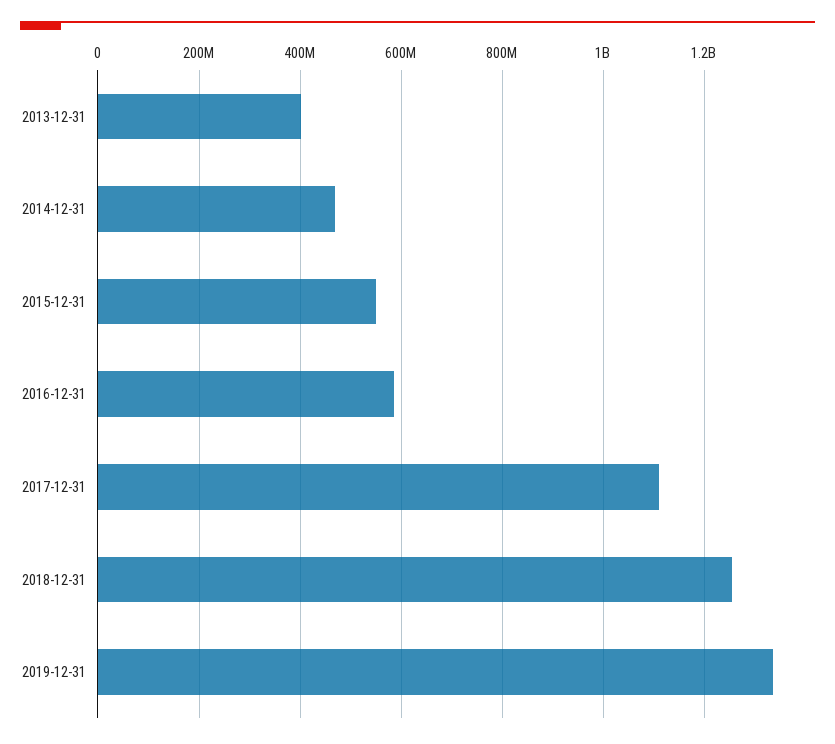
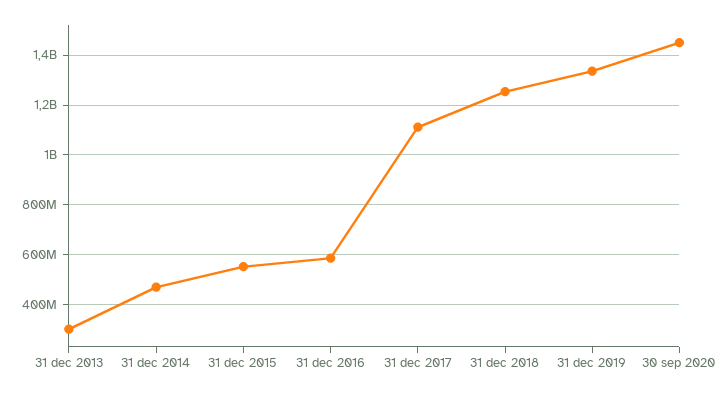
2013-12-31: 400000000 -> 300000000
30 sep 2020: none -> 1450000000

